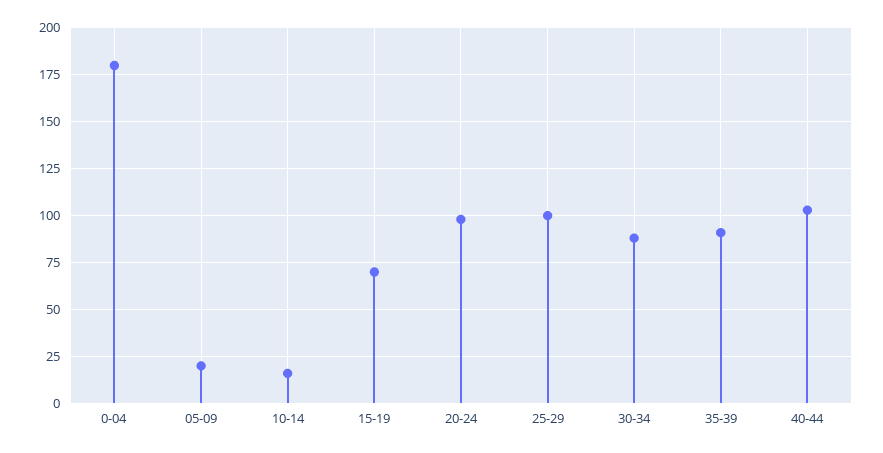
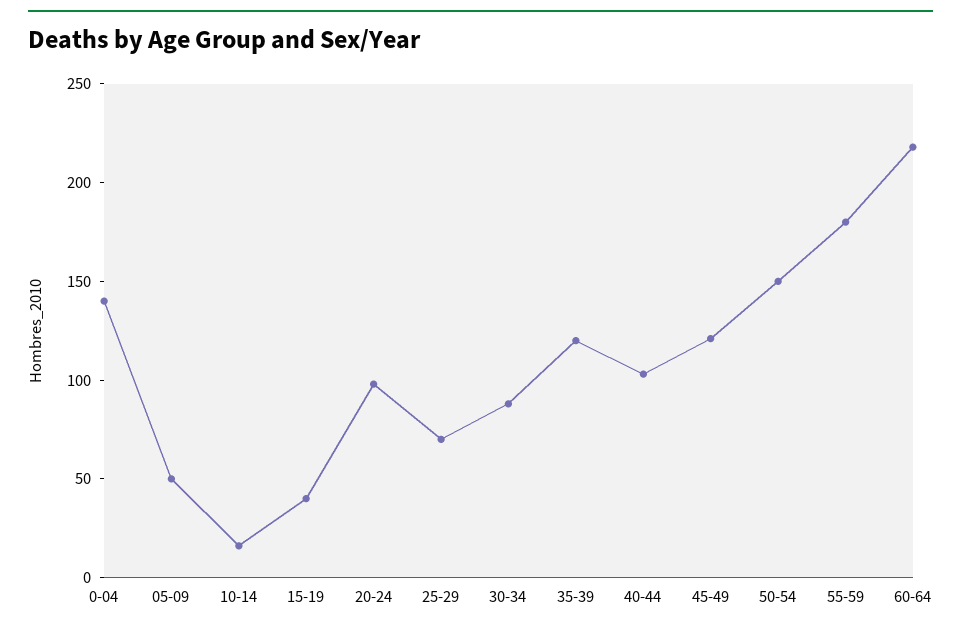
0-04: 180 -> 140
05-09: 20 -> 50
15-19: 70 -> 40
25-29: 100 -> 70
35-39: 90 -> 120
45-49: none -> 120
50-54: none -> 150
55-59: none -> 180
60-64: none -> 220

